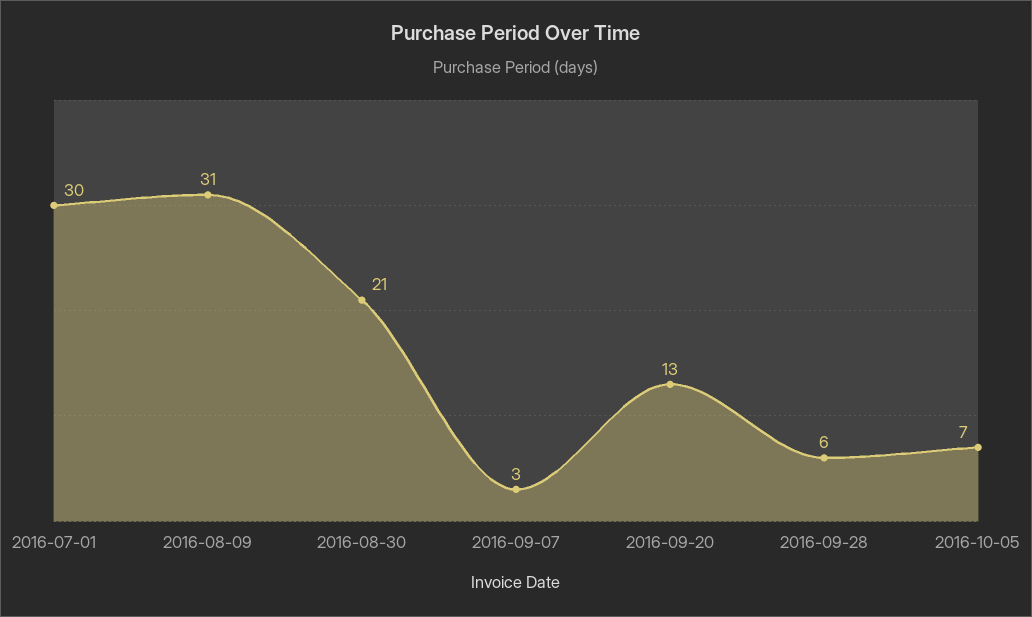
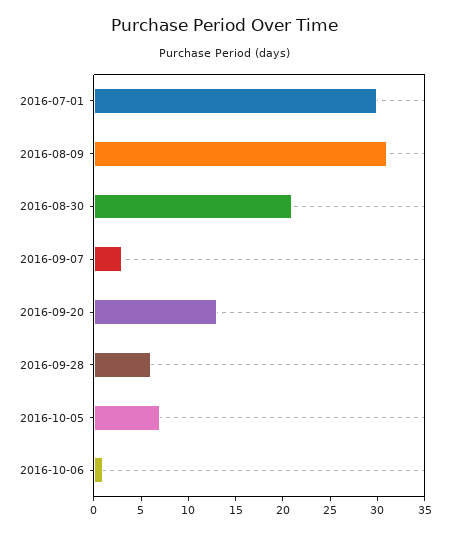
2016-10-06: none -> 1

